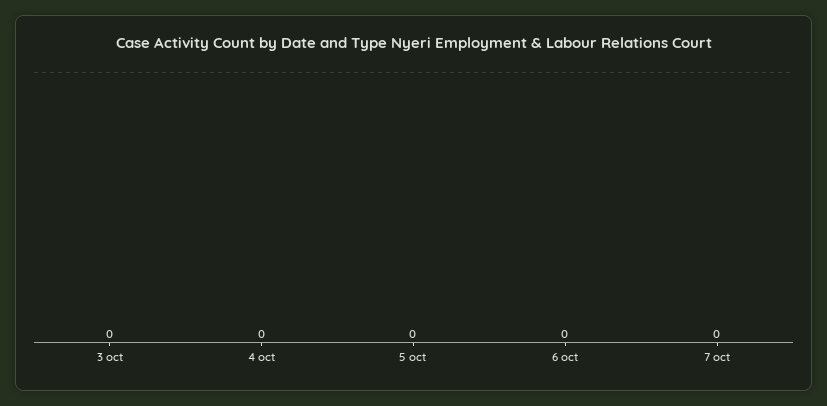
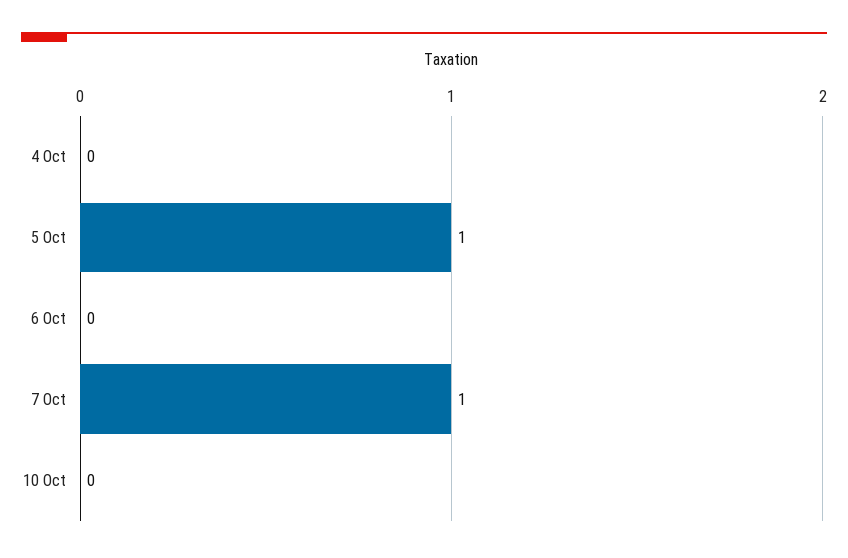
3 oct: 0 -> none
5 oct: 0 -> 1
7 oct: 0 -> 1
10 Oct: none -> 0

